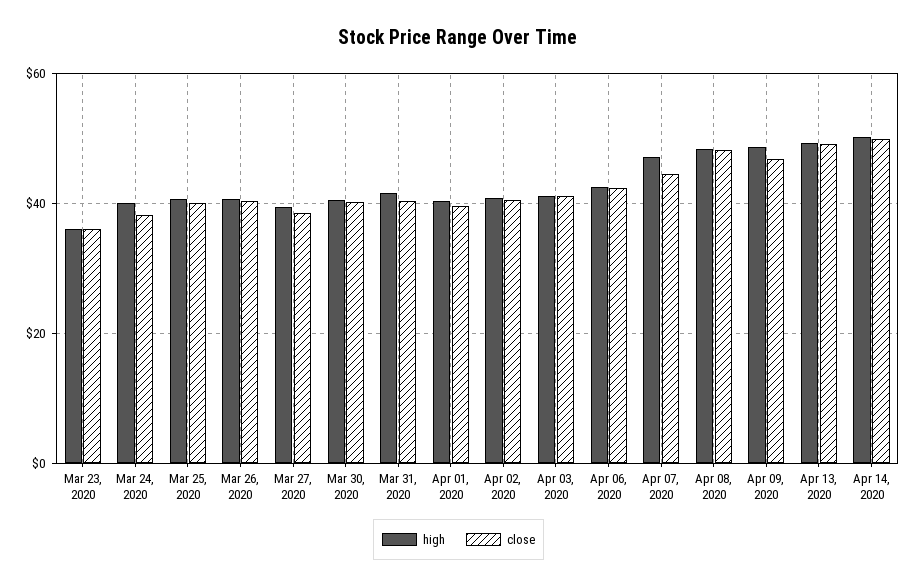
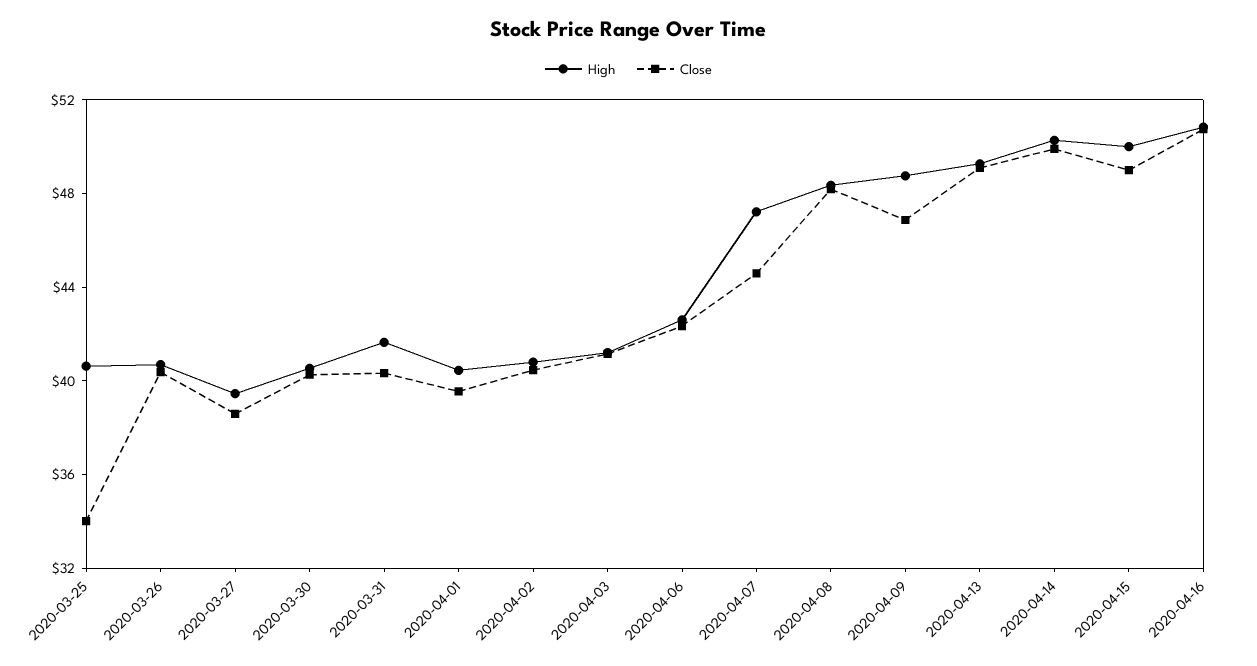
high, Mar 23, 2020: 36 -> none
close, Mar 23, 2020: 36 -> none
high, Mar 24, 2020: 40 -> none
close, Mar 24, 2020: 38 -> none
close, Mar 25, 2020: 40 -> 34
high, 2020-04-15: none -> 50
close, 2020-04-15: none -> 49
high, 2020-04-16: none -> 51
close, 2020-04-16: none -> 51

